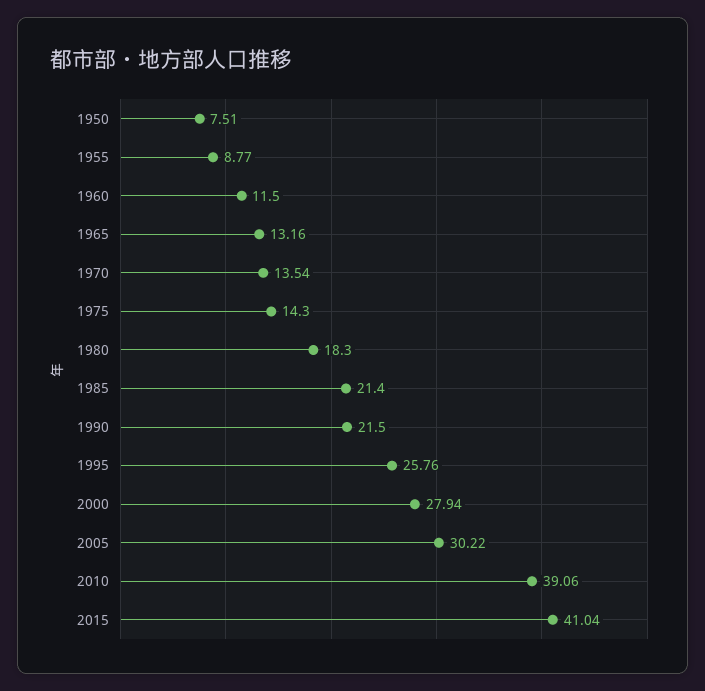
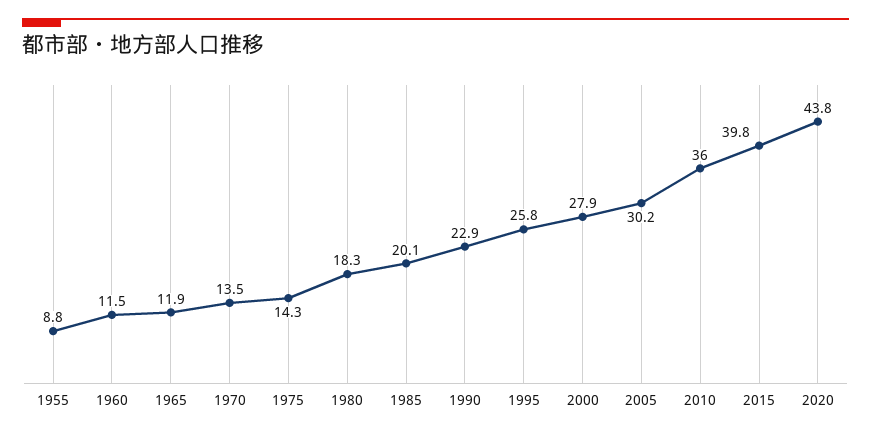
1950: 7.51 -> none
1965: 13.16 -> 11.9
1985: 21.4 -> 20.1
1990: 21.5 -> 22.9
2010: 39.06 -> 36
2015: 41.04 -> 39.8
2020: none -> 43.8

